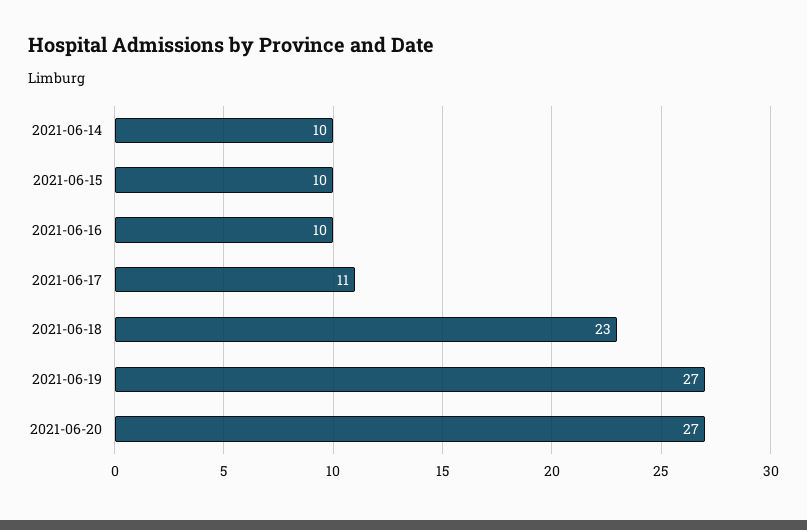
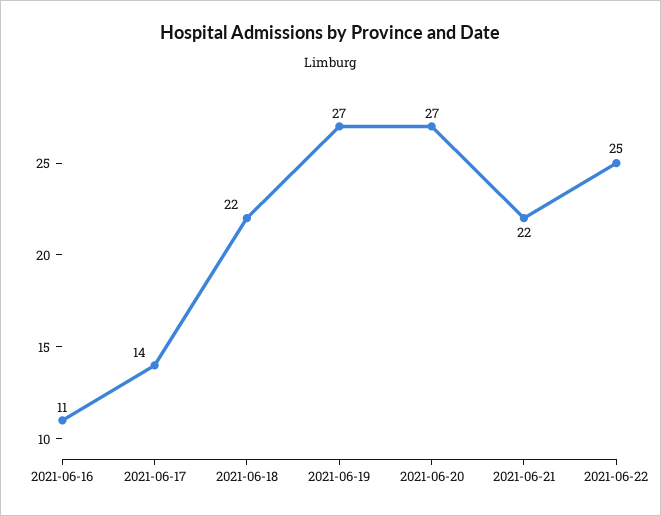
2021-06-14: 10 -> none
2021-06-15: 10 -> none
2021-06-16: 10 -> 11
2021-06-17: 11 -> 14
2021-06-18: 23 -> 22
2021-06-21: none -> 22
2021-06-22: none -> 25

